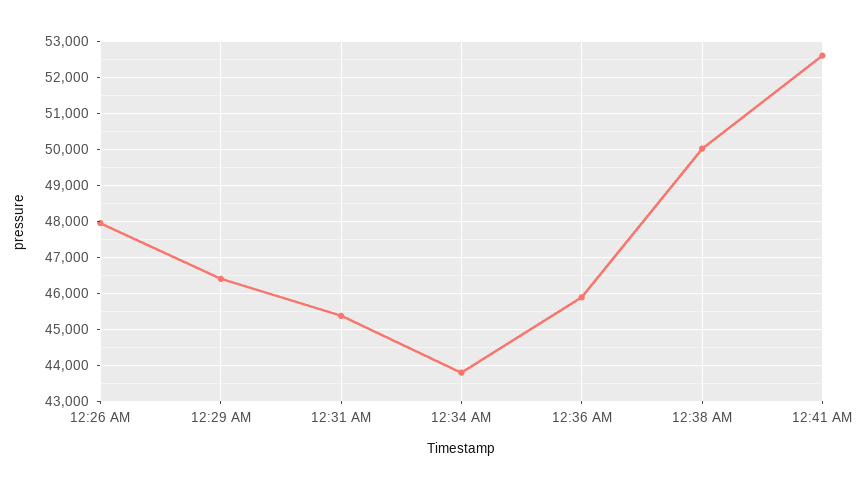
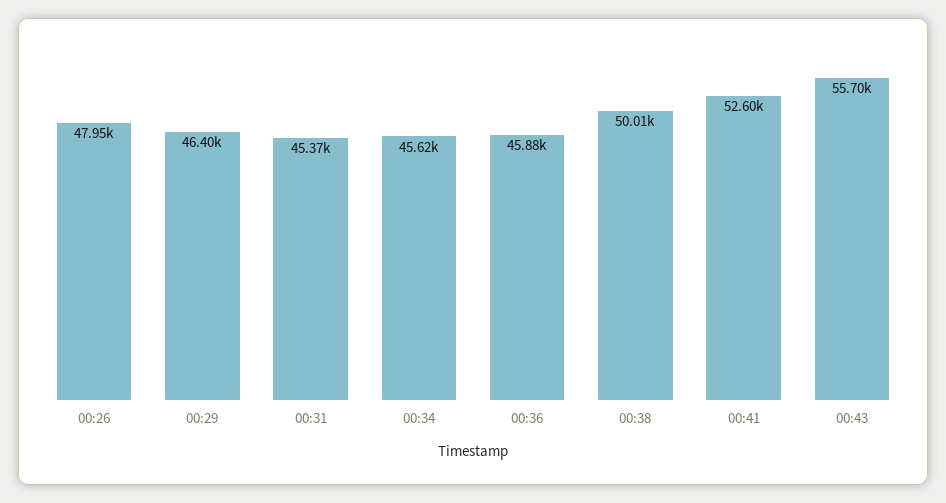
12:34 AM: 43800 -> 45620
00:43: none -> 55700

